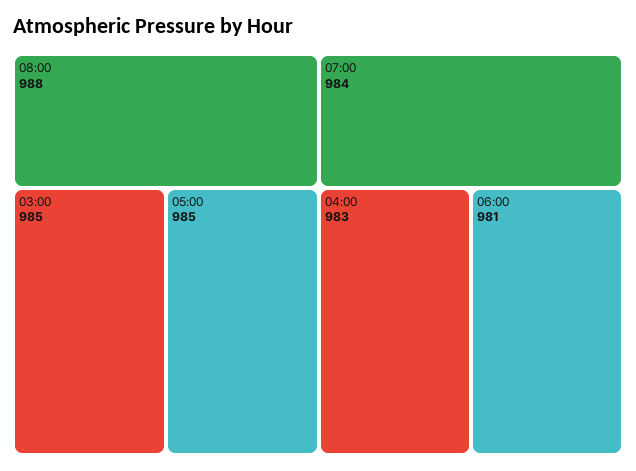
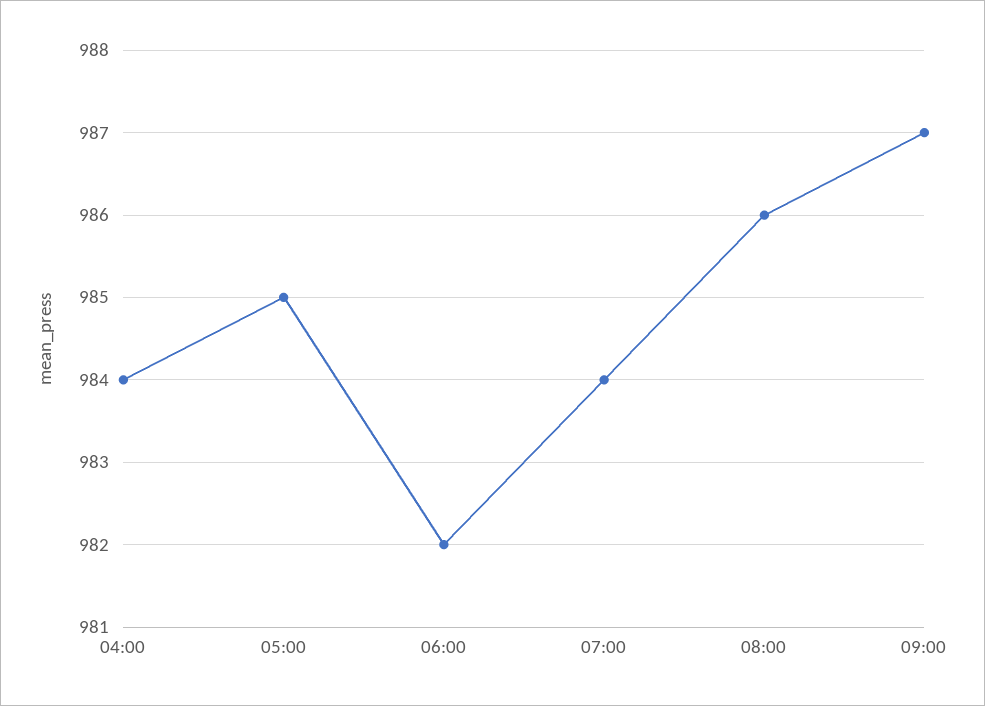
08:00: 988 -> 986
03:00: 985 -> none
04:00: 983 -> 984
06:00: 981 -> 982
09:00: none -> 987

